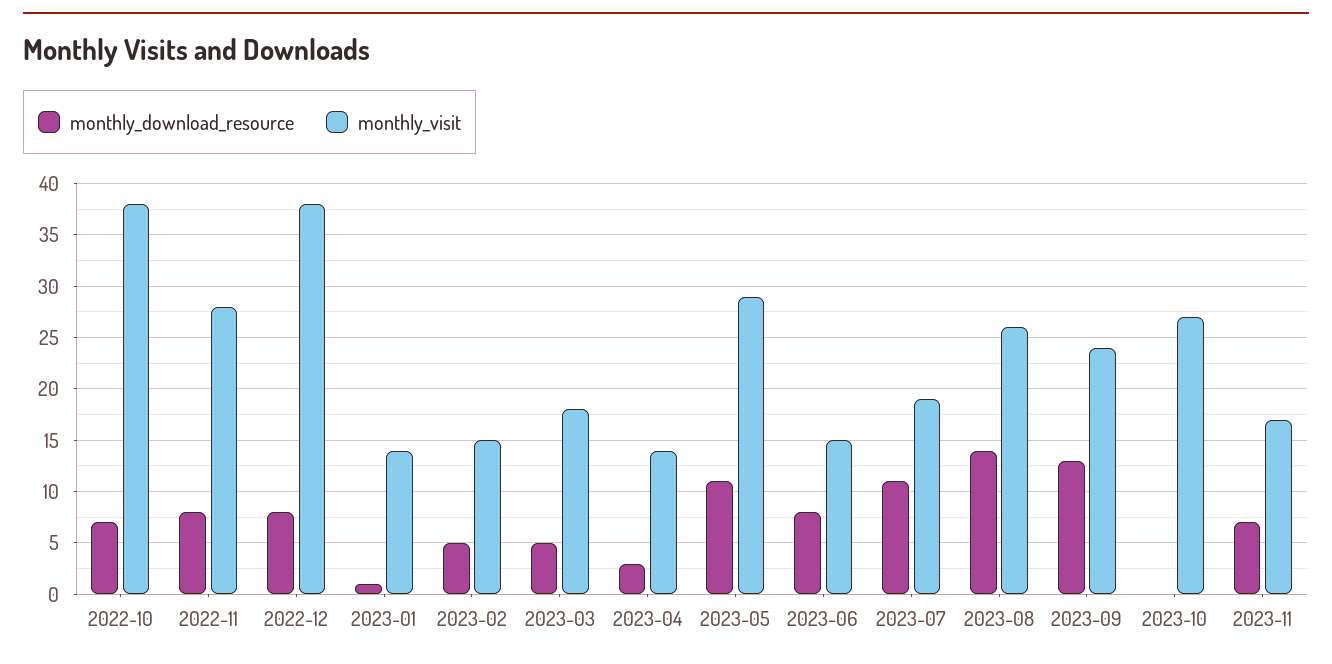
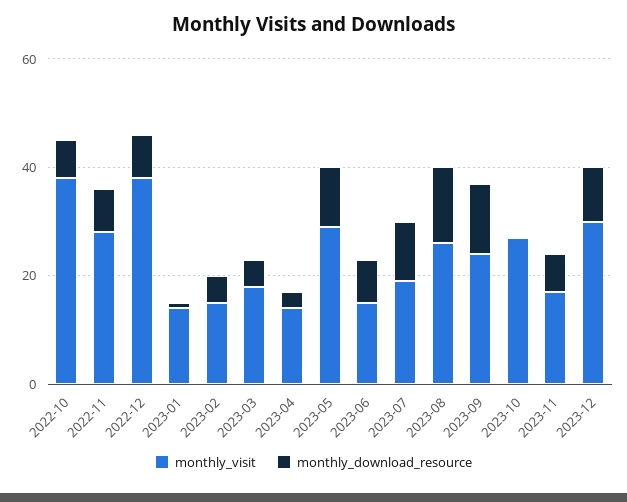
monthly_visit, 2023-12: none -> 30
monthly_download_resource, 2023-12: none -> 10

